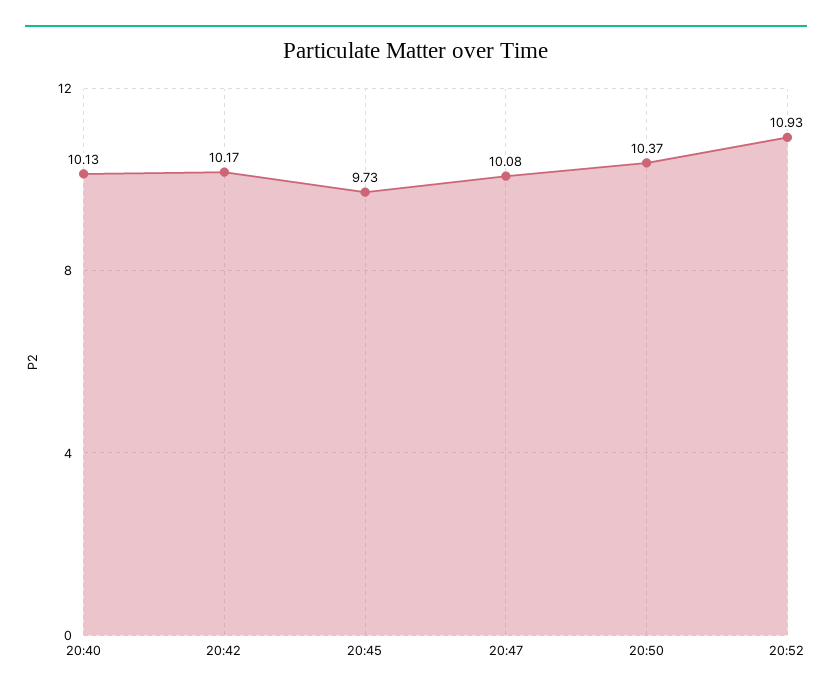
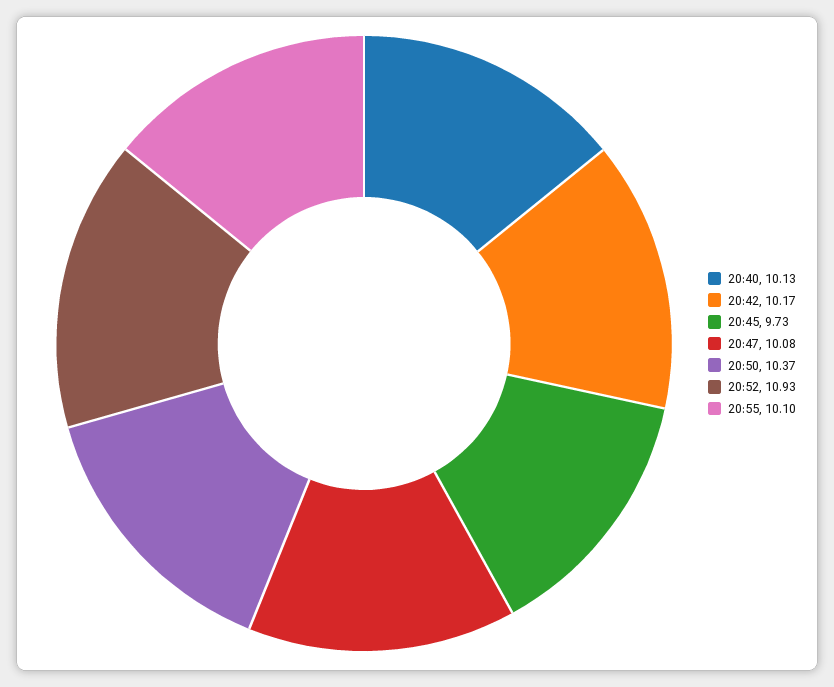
20:55: none -> 10.1

